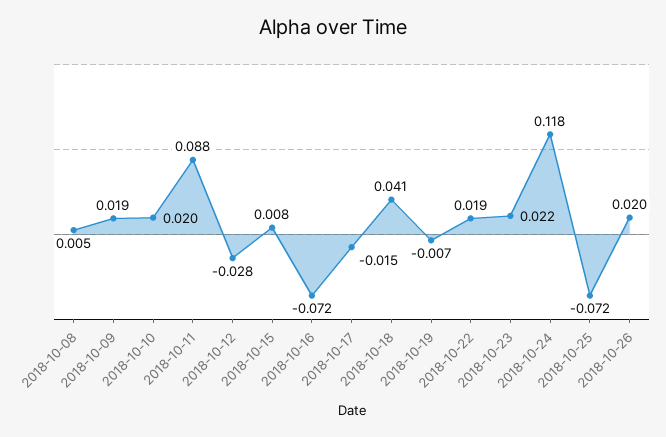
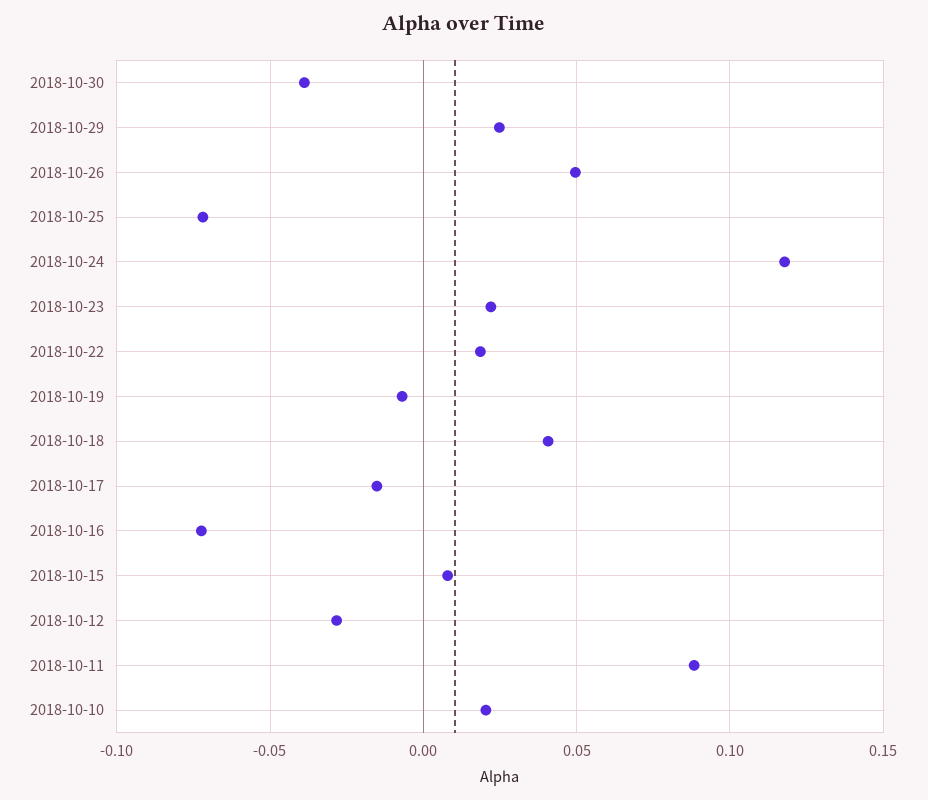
2018-10-08: 0.005 -> none
2018-10-09: 0.019 -> none
2018-10-26: 0.02 -> 0.05
2018-10-30: none -> -0.04
2018-10-29: none -> 0.025

